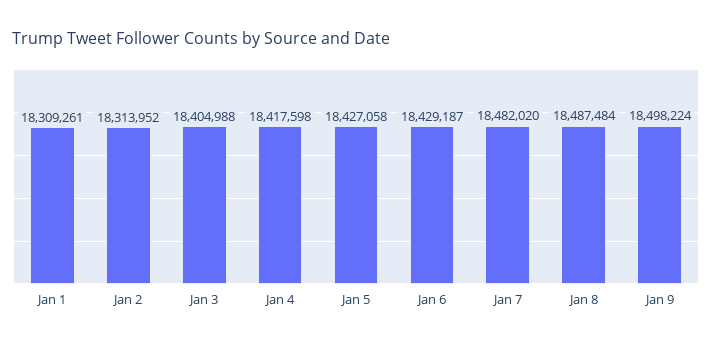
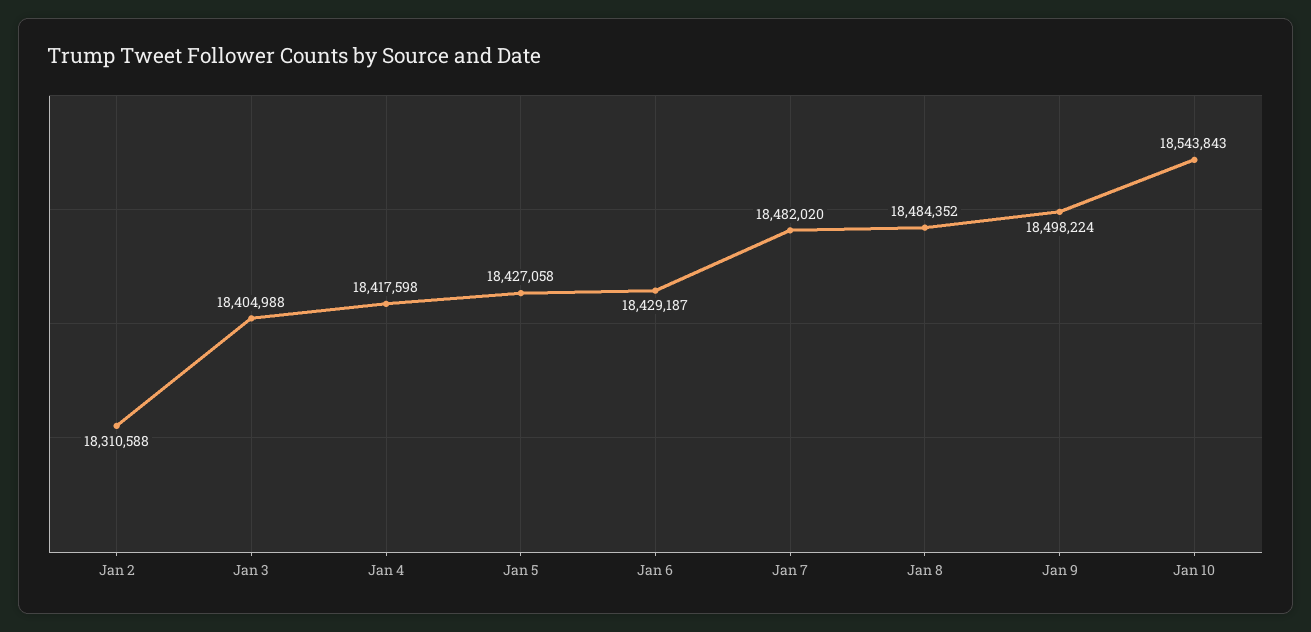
Jan 1: 18309261 -> none
Jan 2: 18313952 -> 18310588
Jan 8: 18487484 -> 18484352
Jan 10: none -> 18543843

